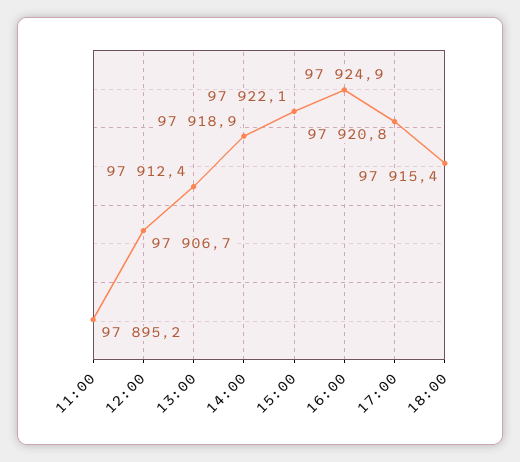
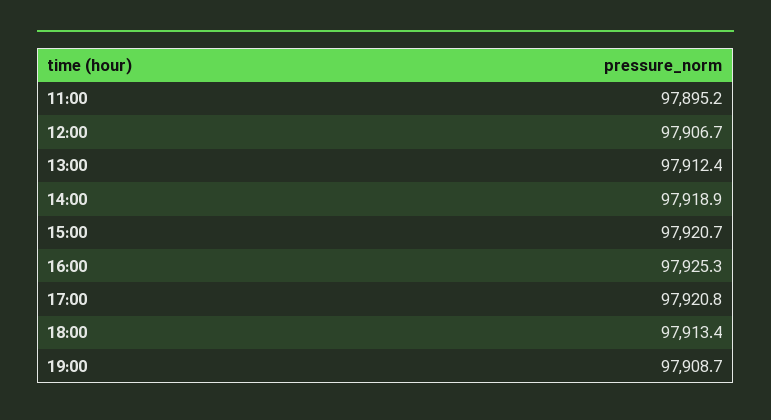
15:00: 97922.1 -> 97920.7
16:00: 97924.9 -> 97925.3
18:00: 97915.4 -> 97913.4
19:00: none -> 97908.7

